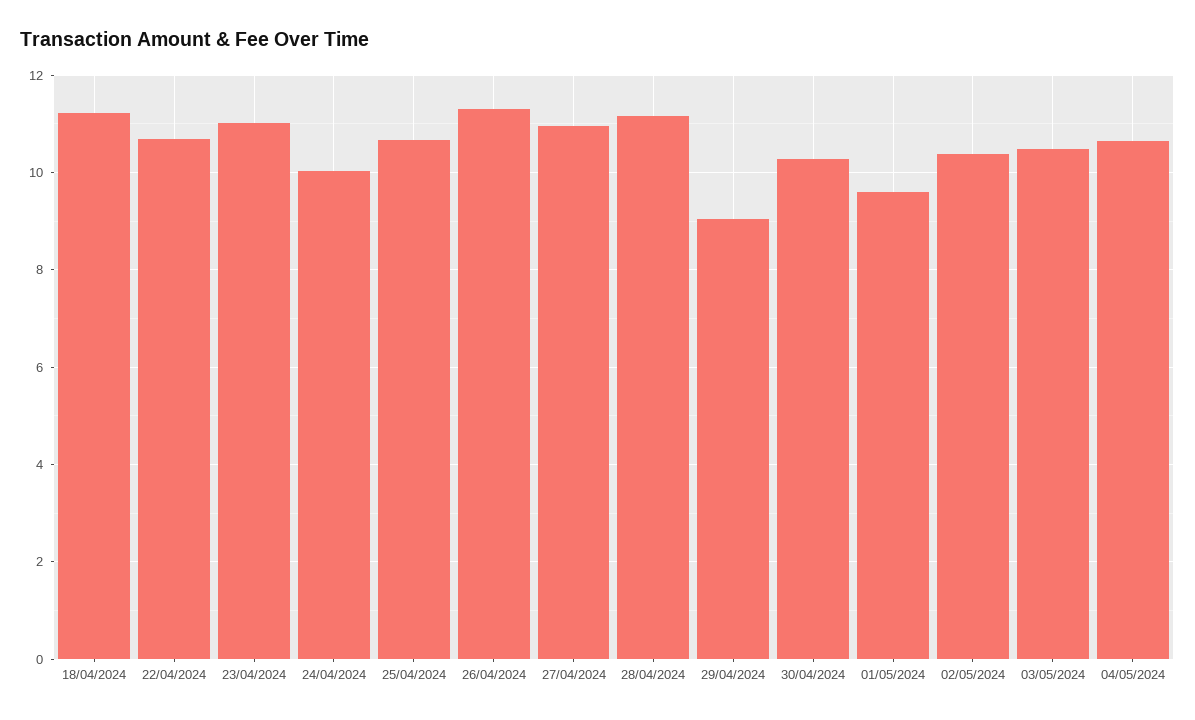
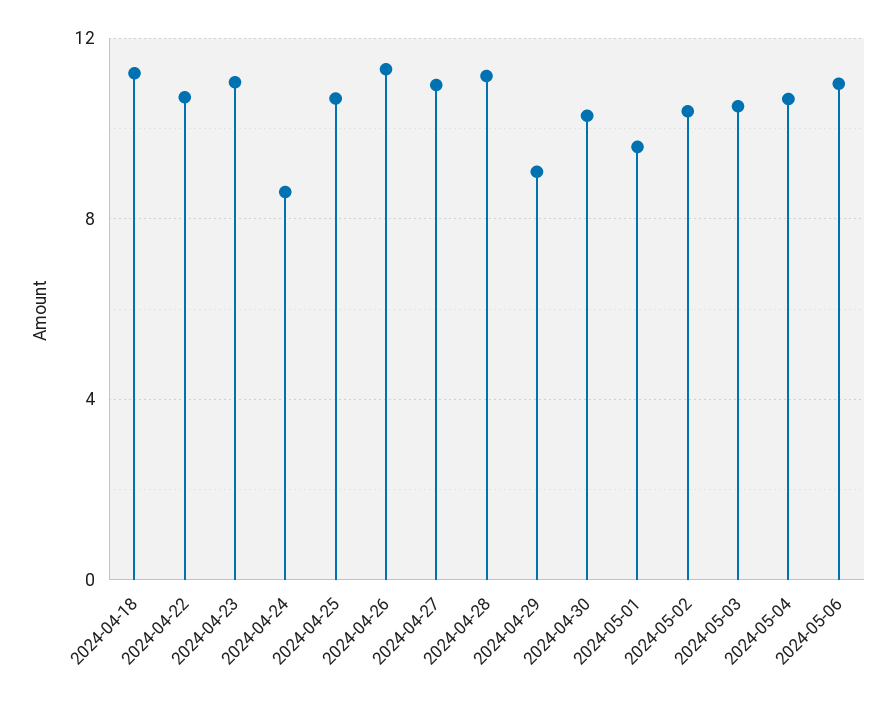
24/04/2024: 10 -> 8.5
2024-05-06: none -> 11

